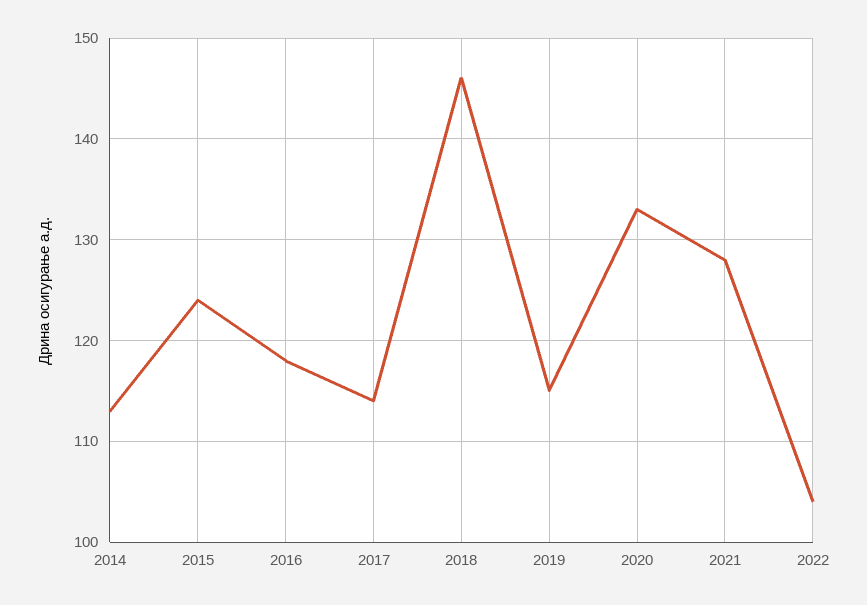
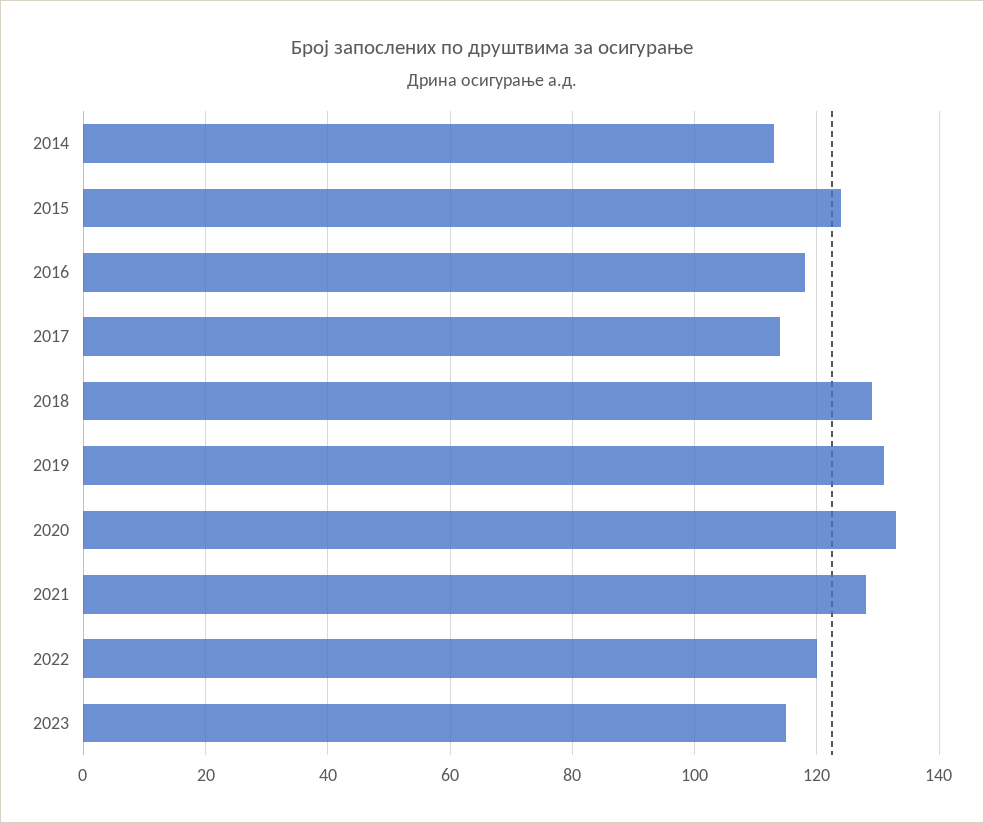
2018: 146 -> 130
2019: 115 -> 130
2022: 104 -> 120
2023: none -> 115

